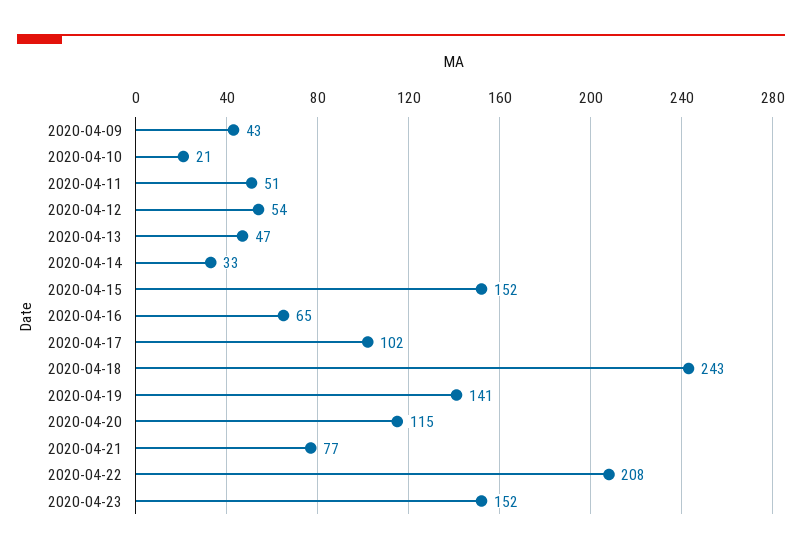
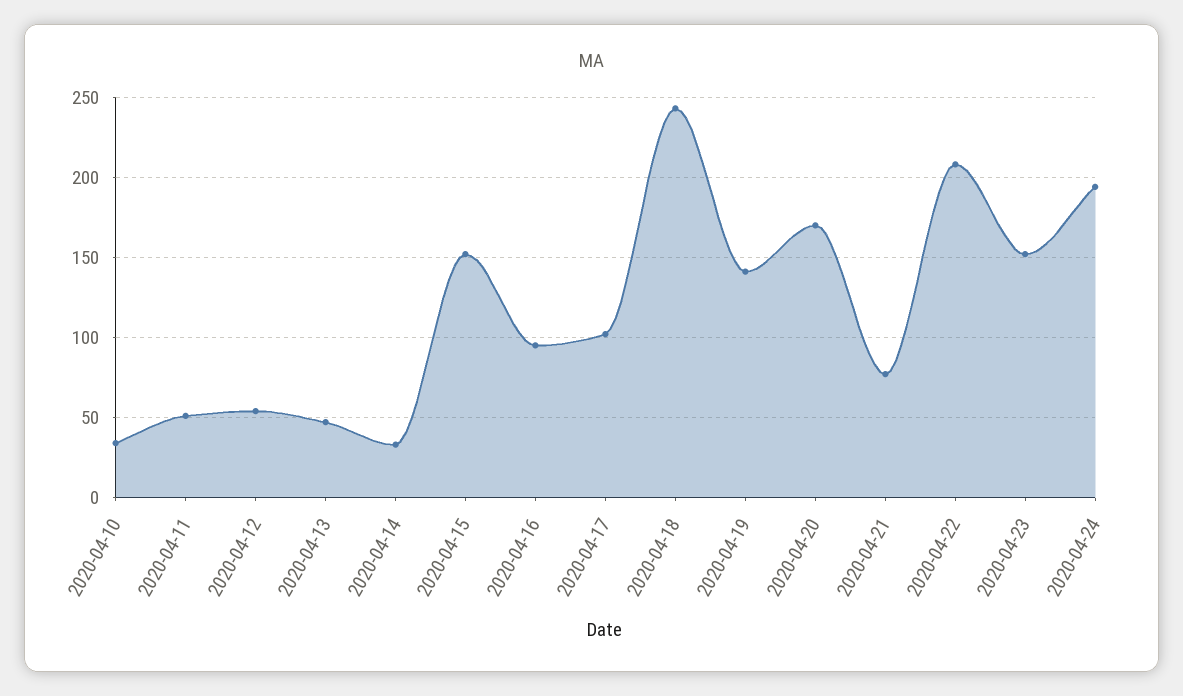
2020-04-09: 43 -> none
2020-04-10: 21 -> 35
2020-04-16: 65 -> 95
2020-04-20: 115 -> 170
2020-04-24: none -> 195

